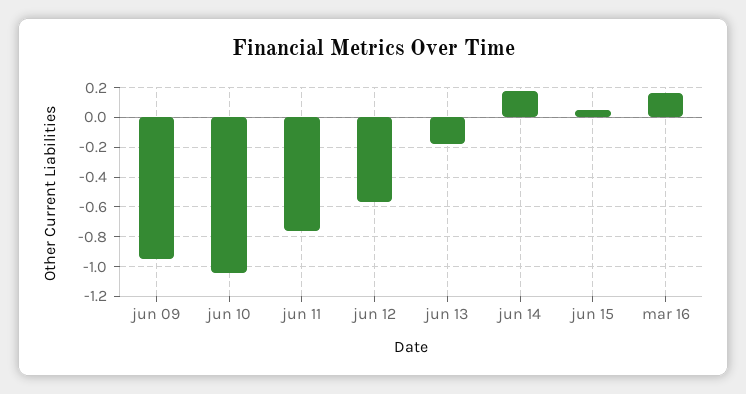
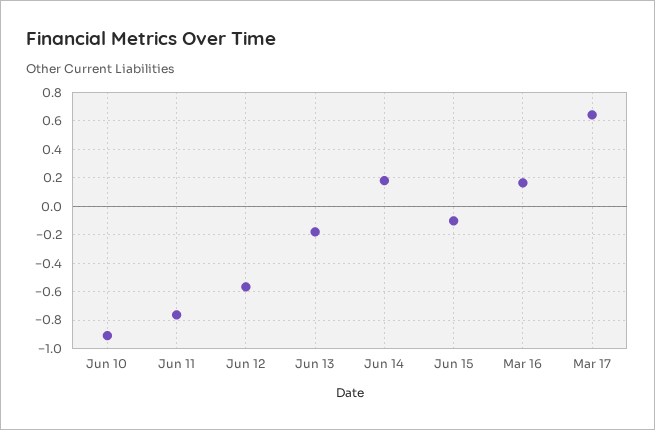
jun 09: -0.95 -> none
jun 10: -1.05 -> -0.9
jun 15: 0.05 -> -0.1
Mar 17: none -> 0.65

